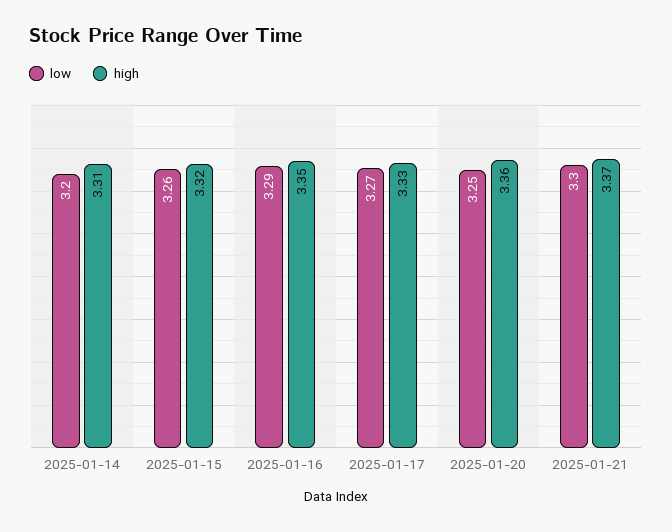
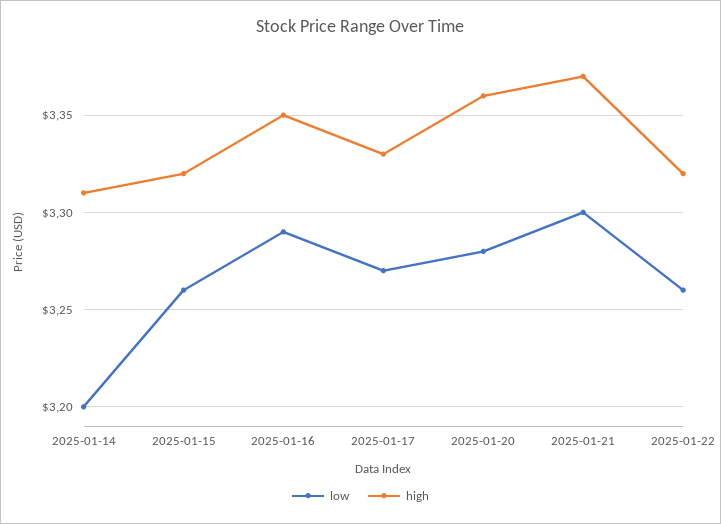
low, 2025-01-20: 3.25 -> 3.28
low, 2025-01-22: none -> 3.26
high, 2025-01-22: none -> 3.32

